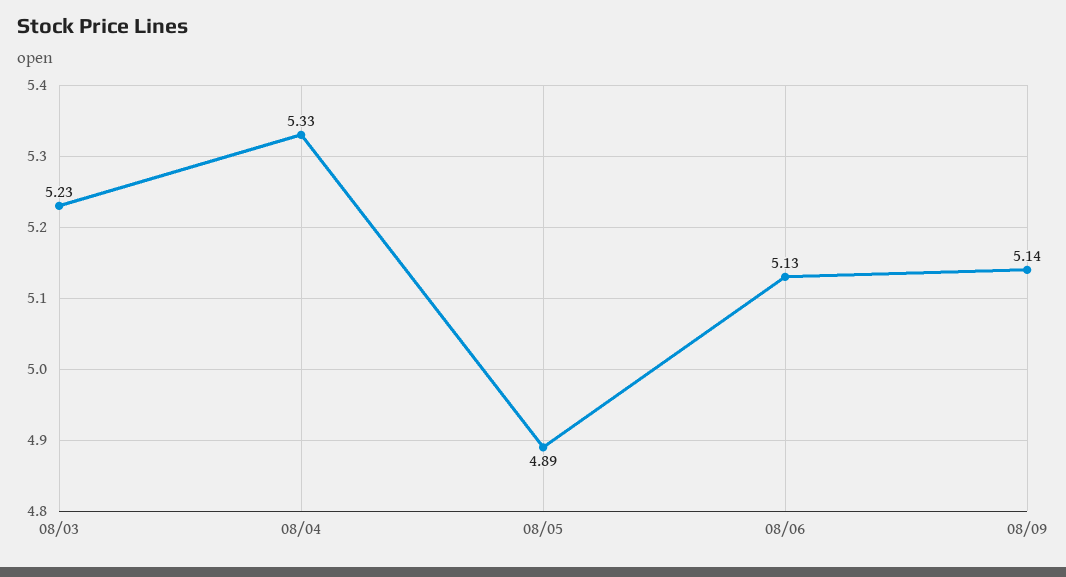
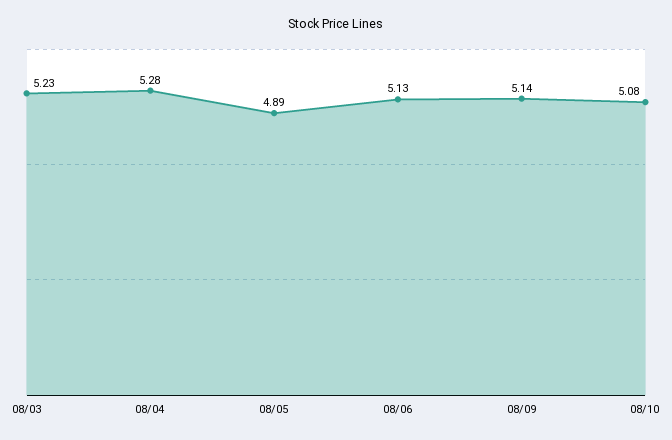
08/04: 5.33 -> 5.28
08/10: none -> 5.08

